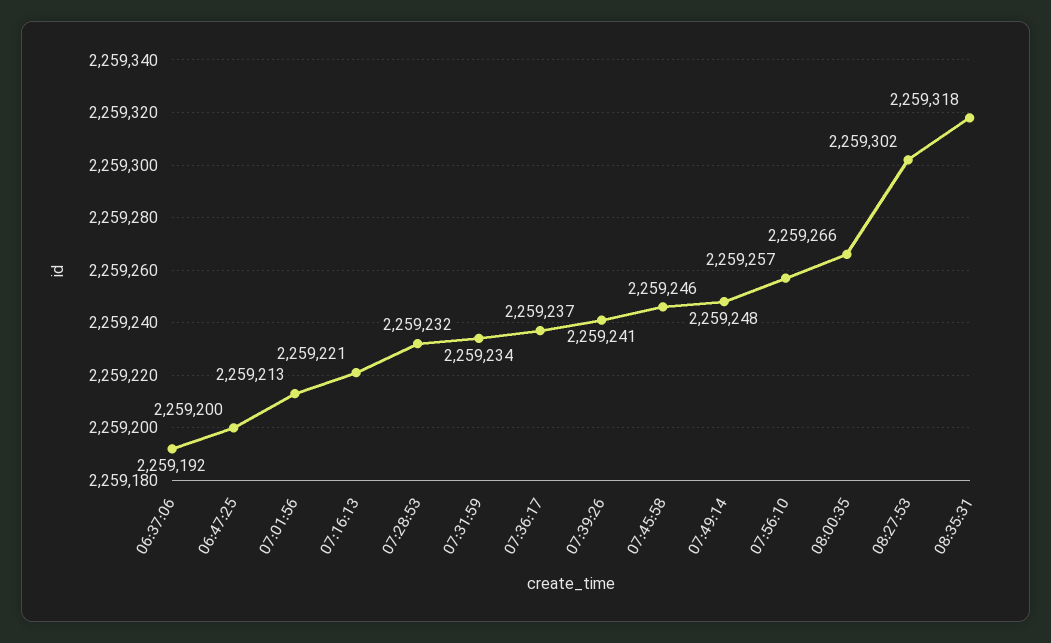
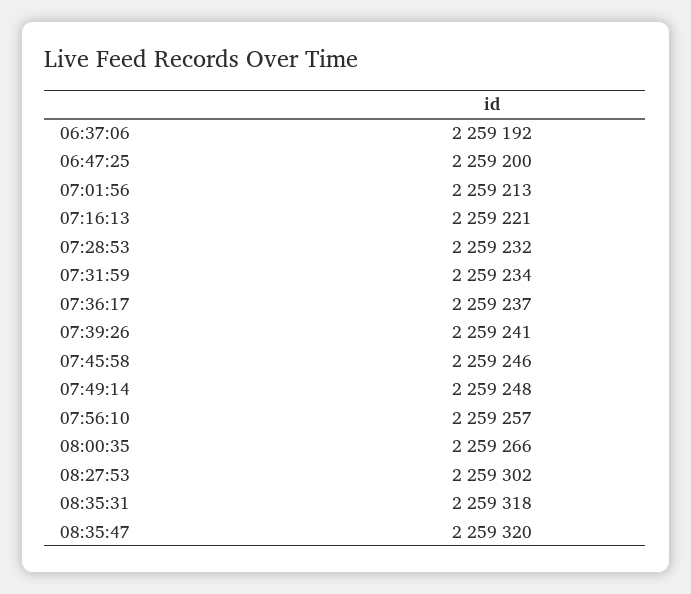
08:35:47: none -> 2259320

